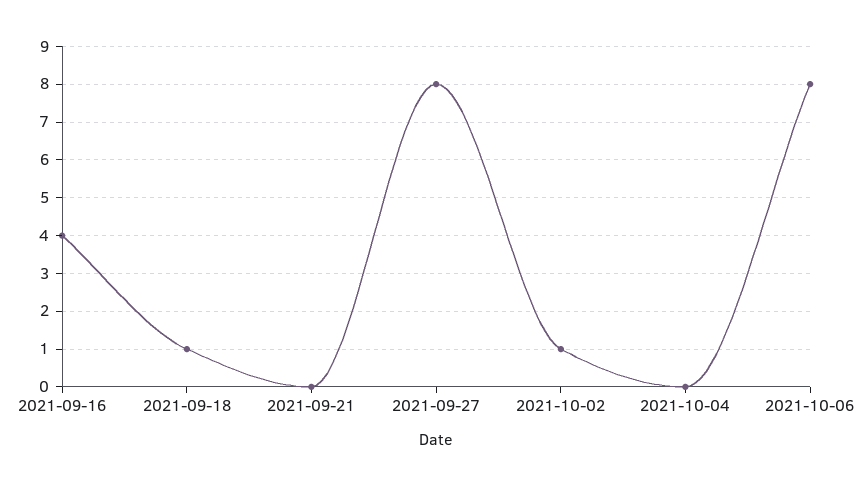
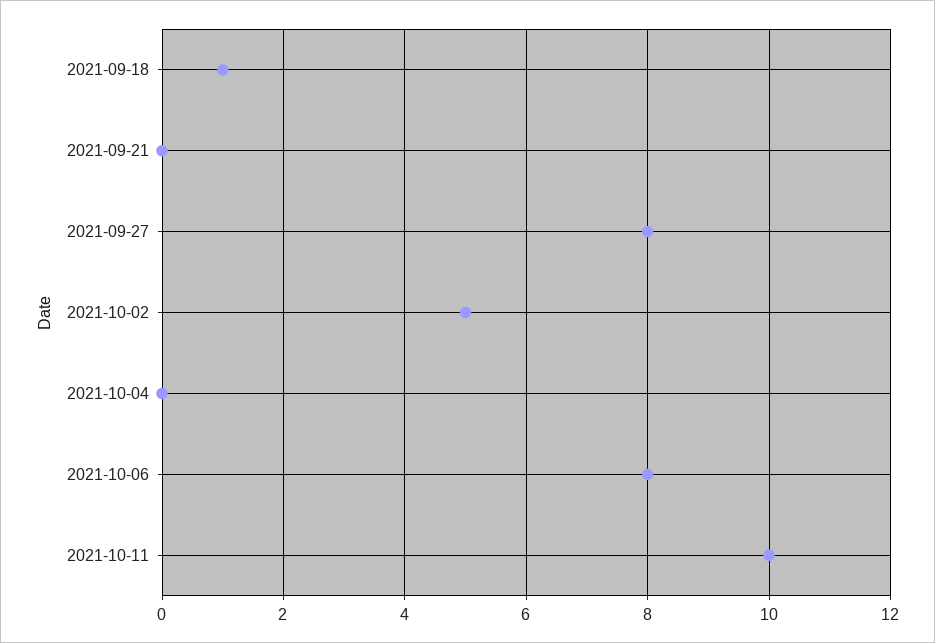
2021-09-16: 4 -> none
2021-10-02: 1 -> 5
2021-10-11: none -> 10

